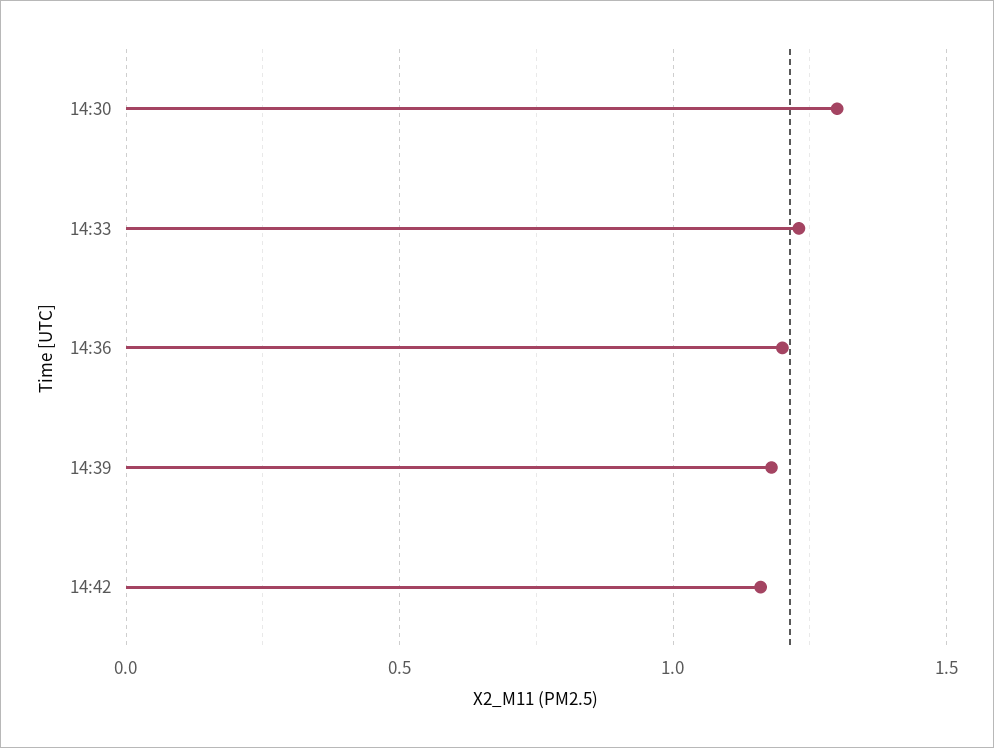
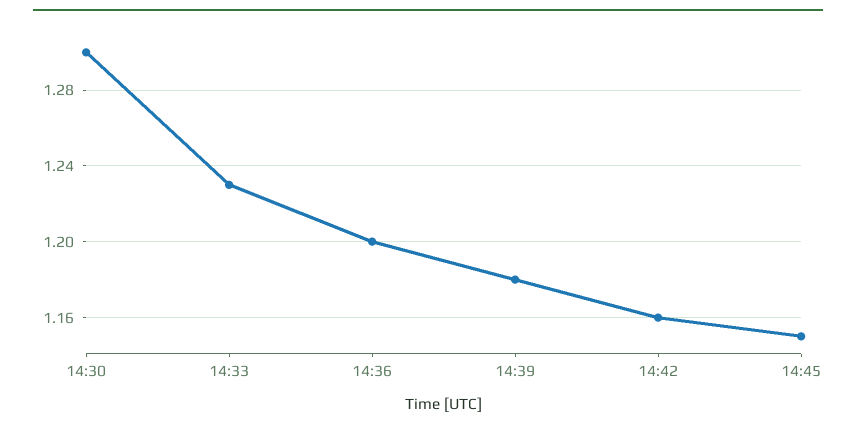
14:45: none -> 1.15

